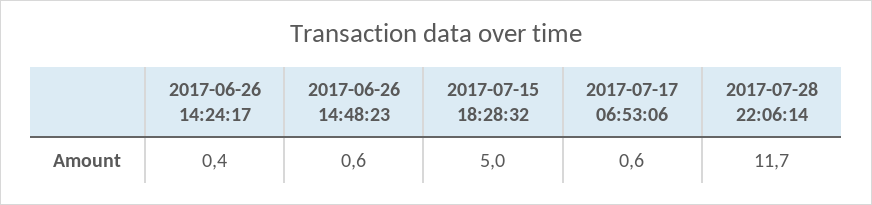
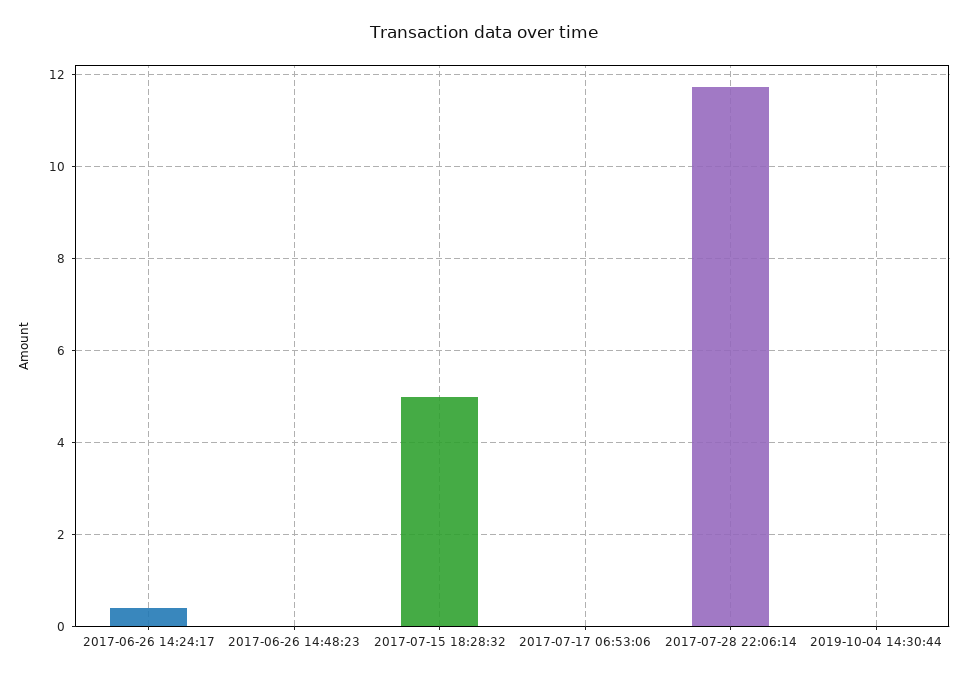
2017-06-26 14:48:23: 0.6 -> 0
2017-07-17 06:53:06: 0.6 -> 0
2019-10-04 14:30:44: none -> 0

